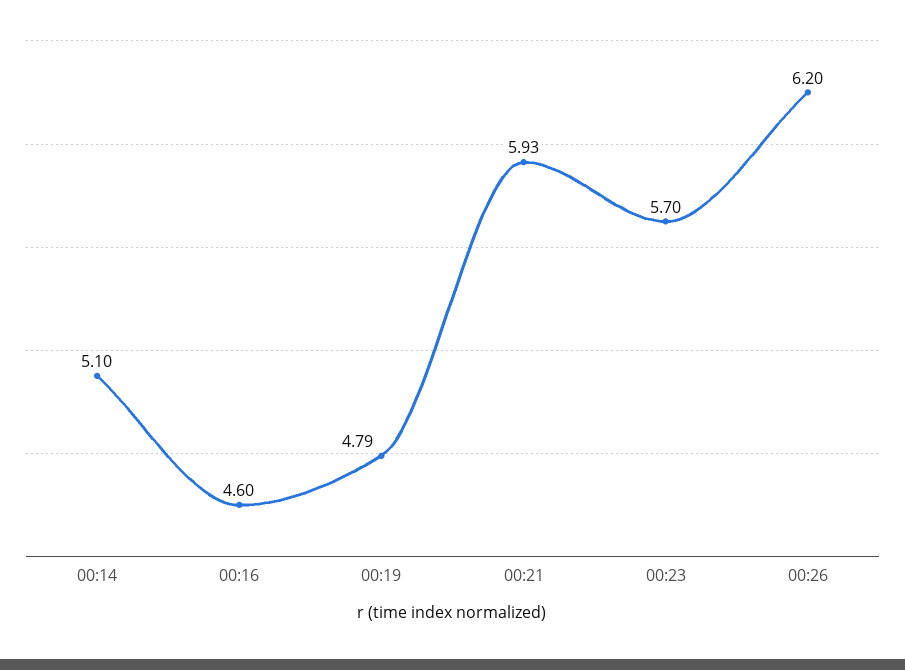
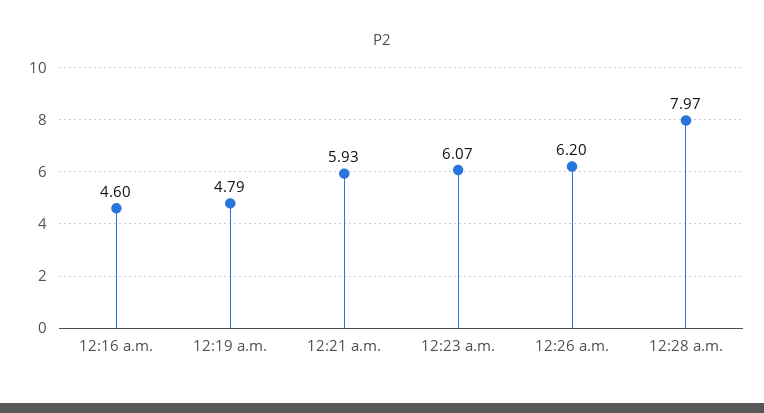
00:14: 5.1 -> none
00:23: 5.7 -> 6.07
12:28 a.m.: none -> 7.97

